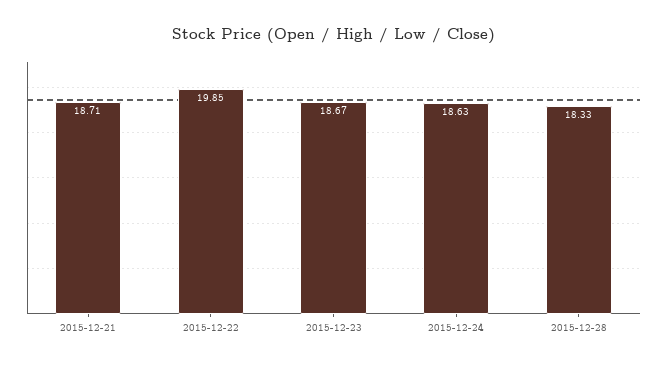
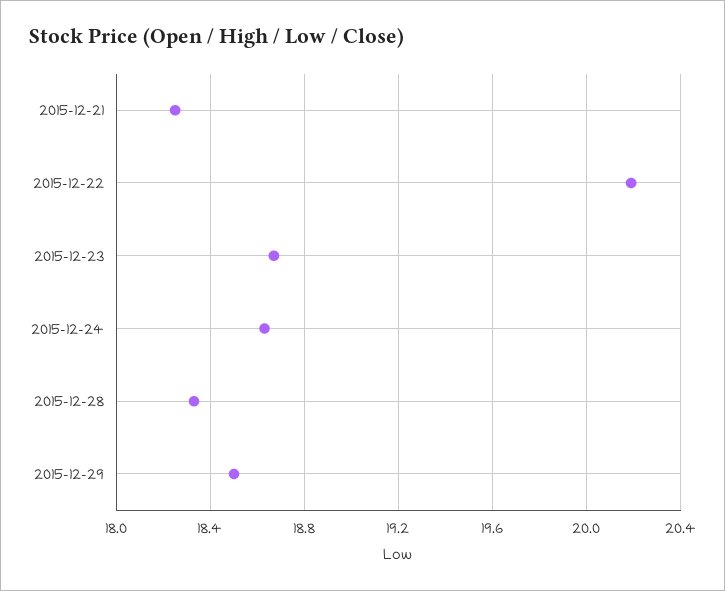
2015-12-21: 18.71 -> 18.25
2015-12-22: 19.85 -> 20.2
2015-12-29: none -> 18.5

